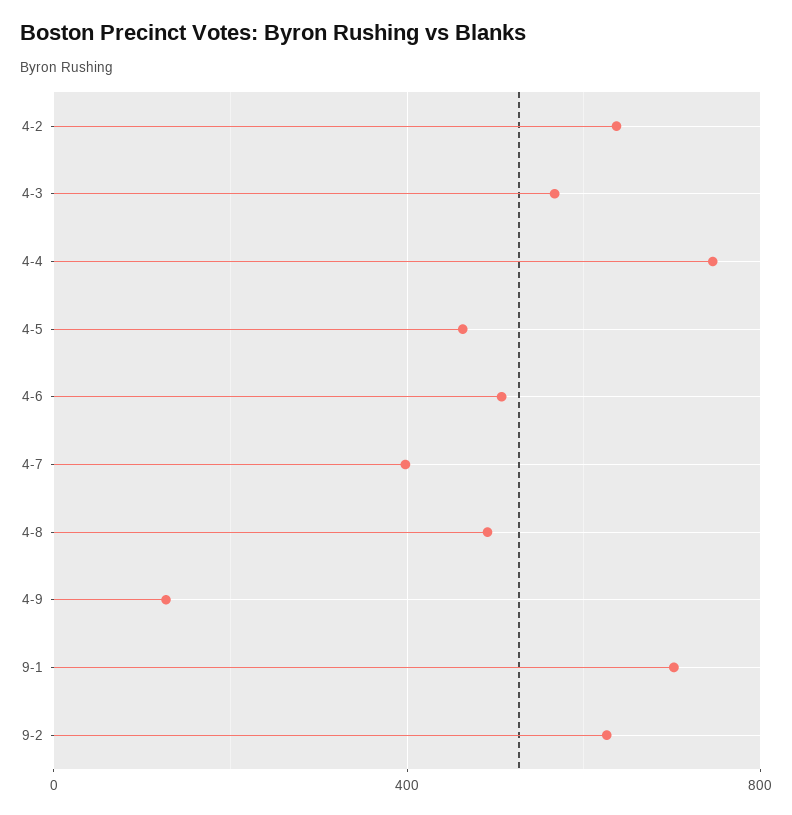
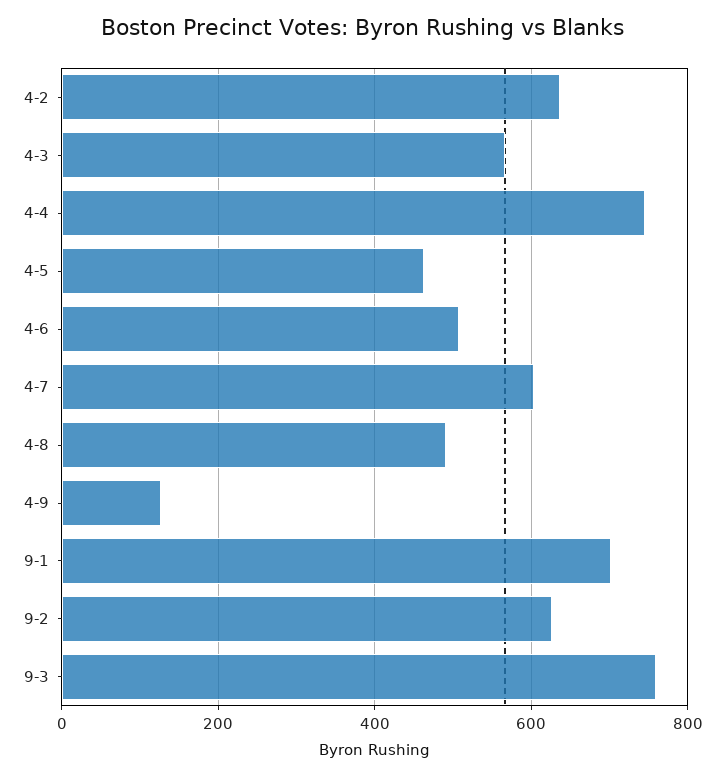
4-7: 400 -> 600
9-3: none -> 760

